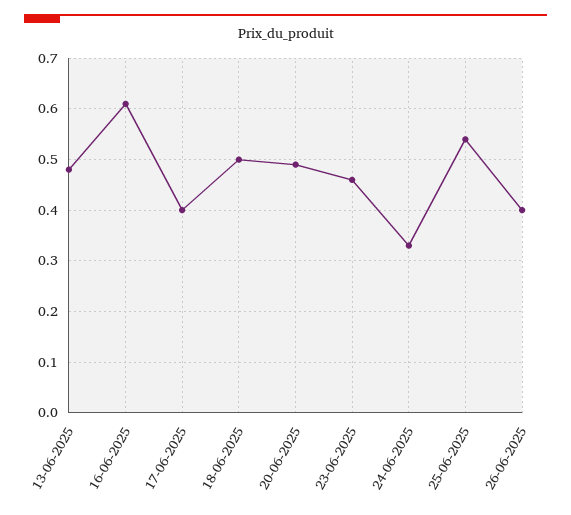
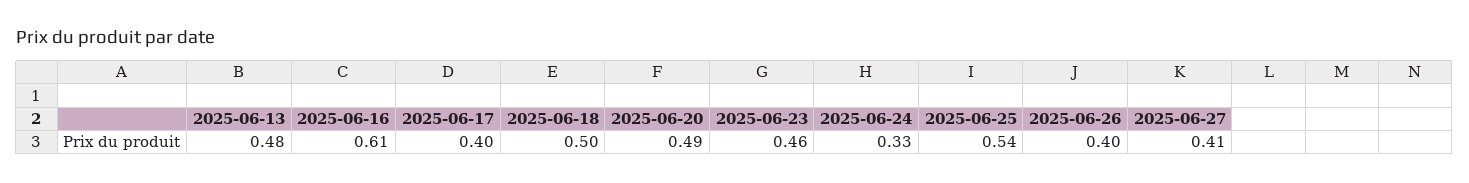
2025-06-27: none -> 0.41

